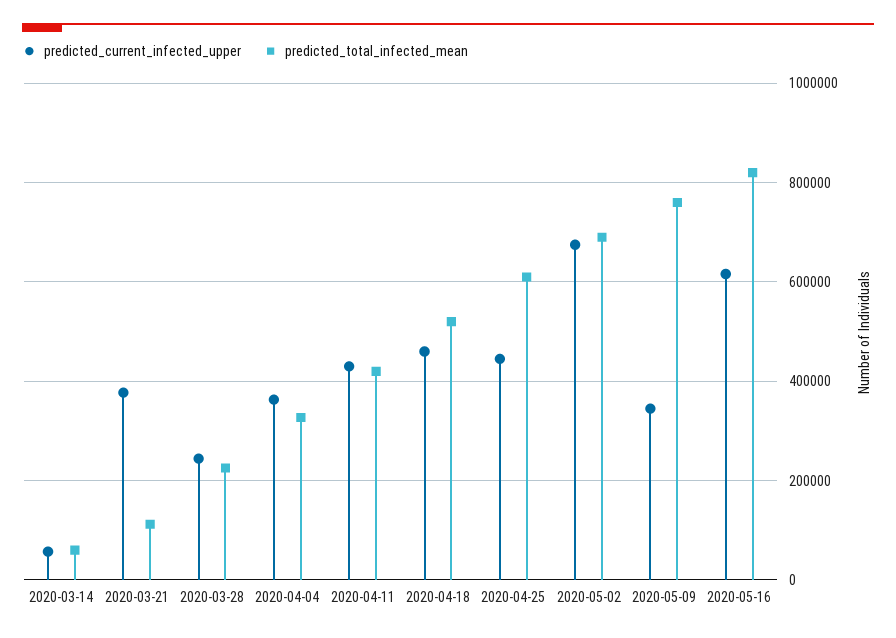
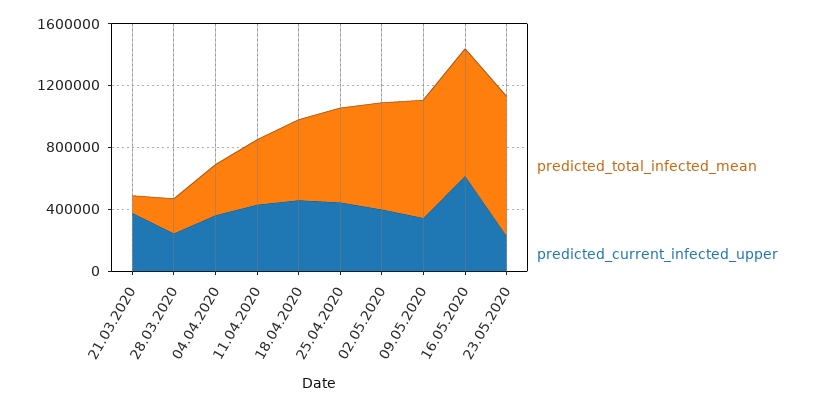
predicted_current_infected_upper, 2020-03-14: 60000 -> none
predicted_total_infected_mean, 2020-03-14: 60000 -> none
predicted_current_infected_upper, 2020-05-02: 680000 -> 400000
predicted_total_infected_mean, 23.05.2020: none -> 900000
predicted_current_infected_upper, 23.05.2020: none -> 200000

